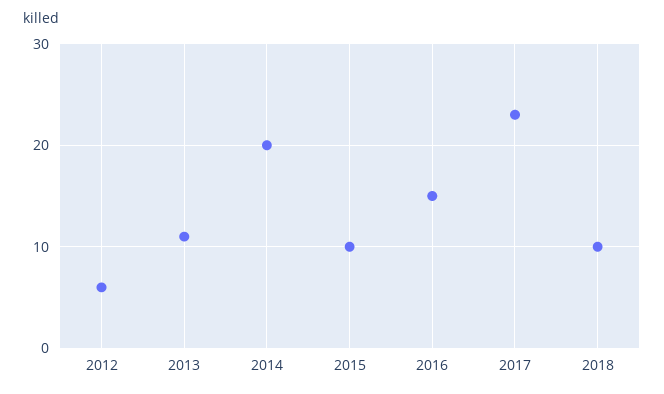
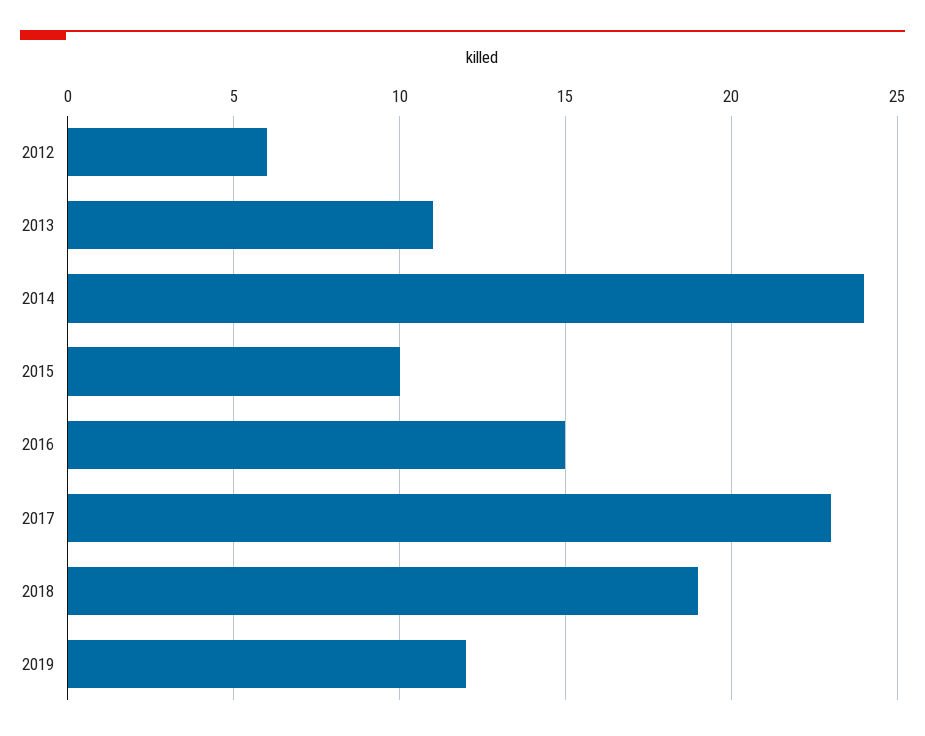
2014: 20 -> 24
2018: 10 -> 19
2019: none -> 12

